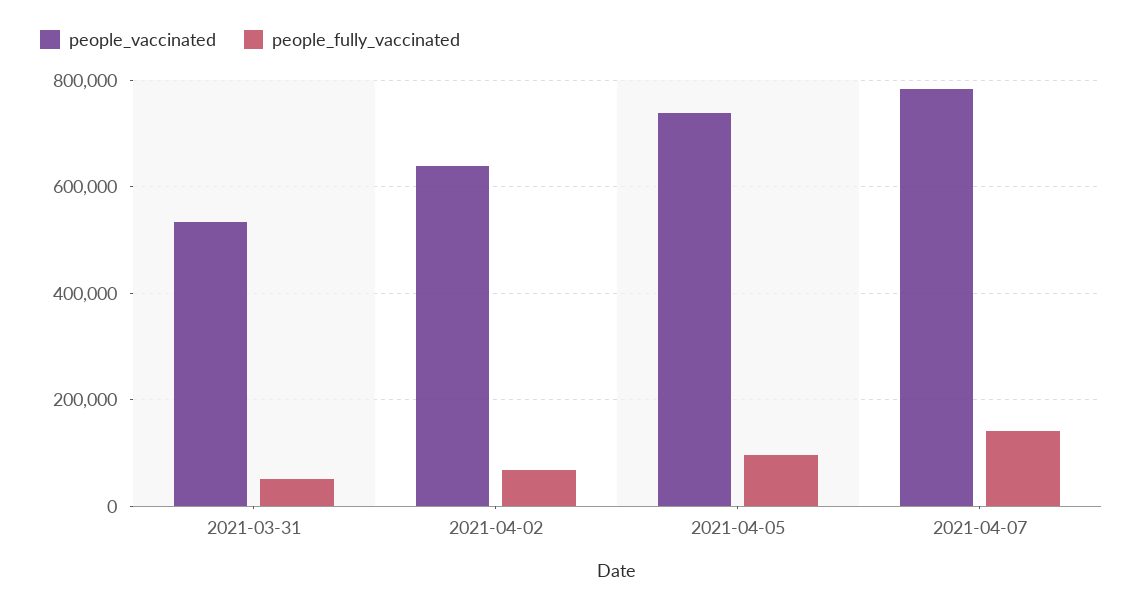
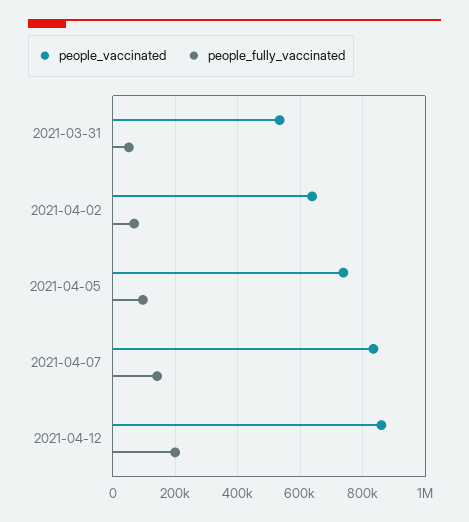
people_vaccinated, 2021-04-07: 780000 -> 840000
people_vaccinated, 2021-04-12: none -> 860000
people_fully_vaccinated, 2021-04-12: none -> 200000

